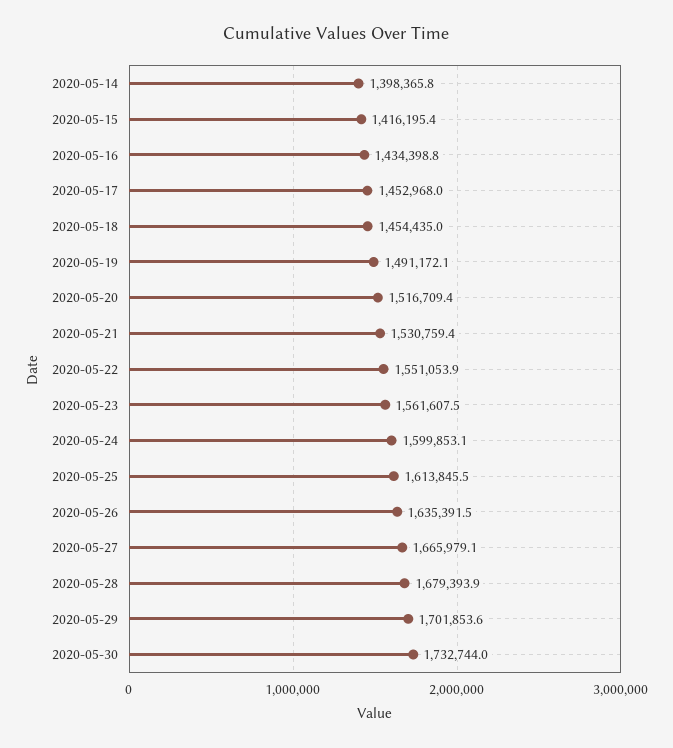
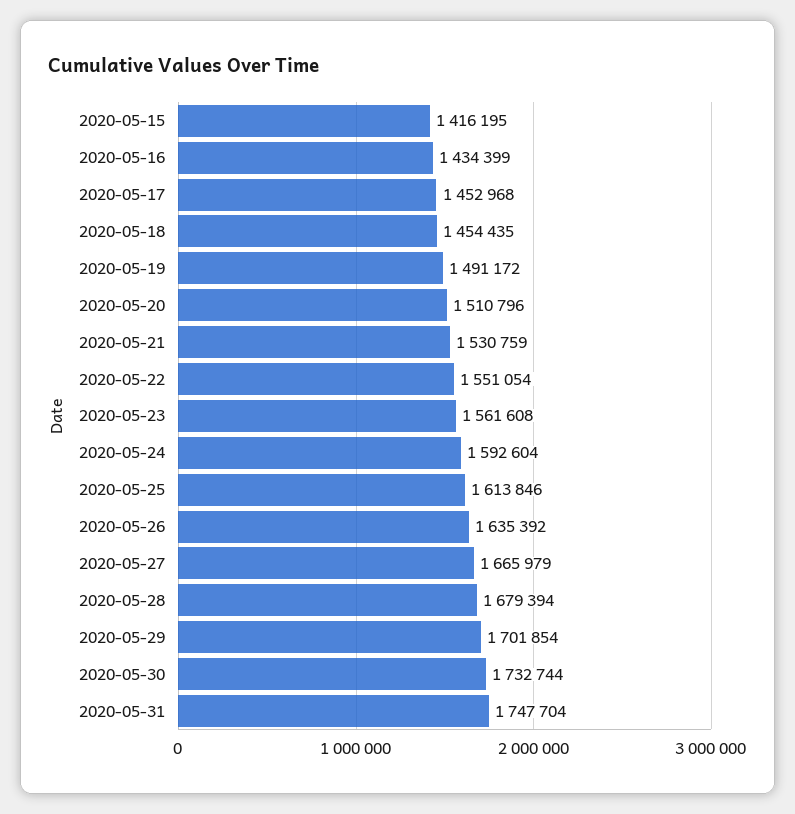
2020-05-14: 1398365.8 -> none
2020-05-20: 1516709.4 -> 1510796
2020-05-24: 1599853.1 -> 1592604
2020-05-31: none -> 1747704

